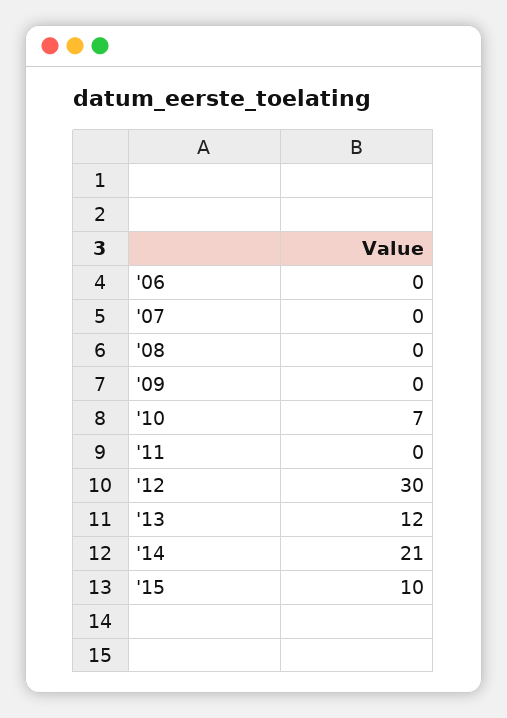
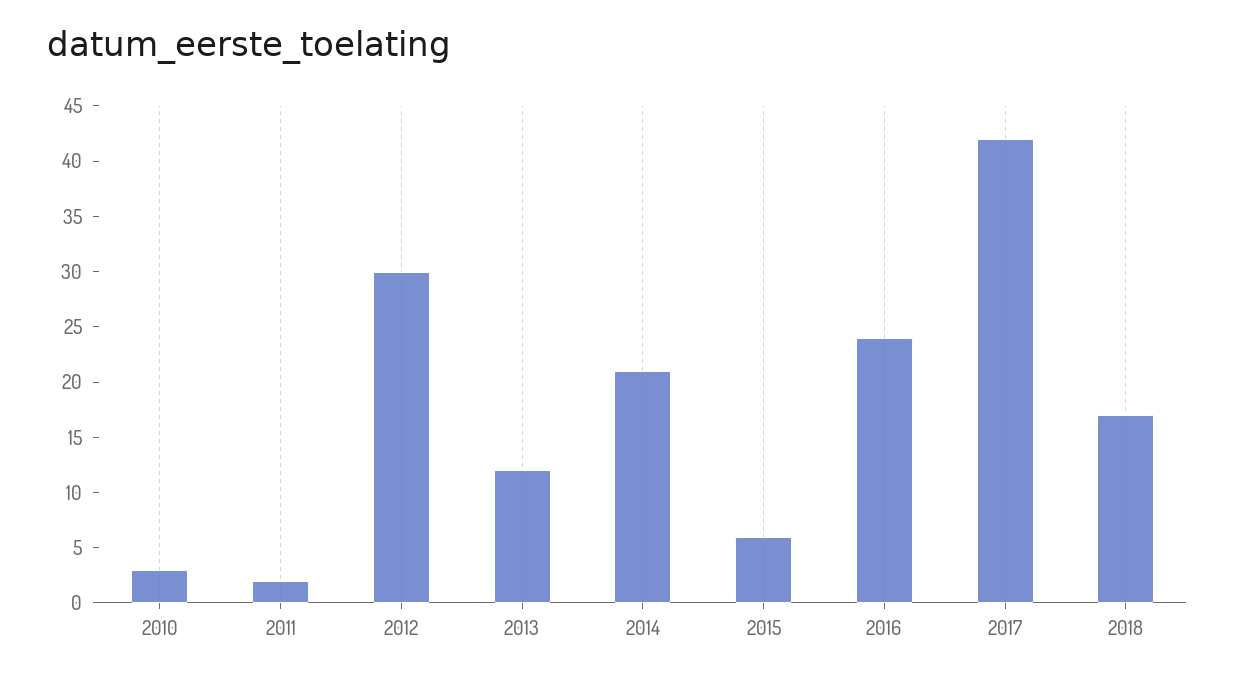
'06: 0 -> none
'07: 0 -> none
'08: 0 -> none
'09: 0 -> none
'10: 7 -> 3
'11: 0 -> 2
'15: 10 -> 6
2016: none -> 24
2017: none -> 42
2018: none -> 17

